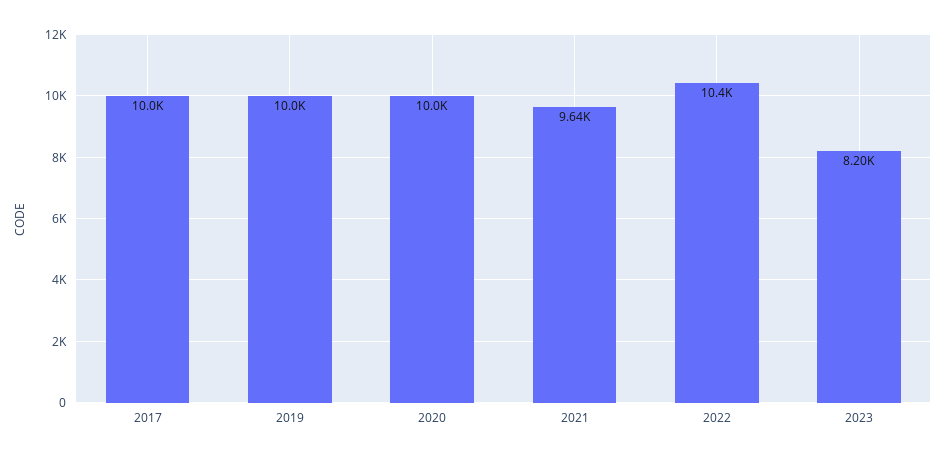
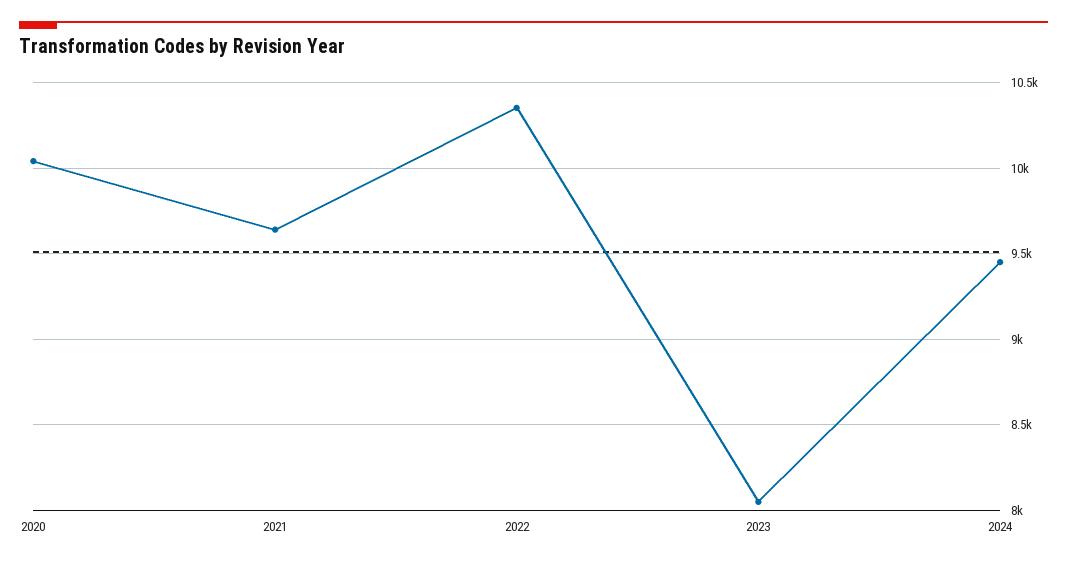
2017: 10000 -> none
2019: 10000 -> none
2023: 8200 -> 8050
2024: none -> 9450

